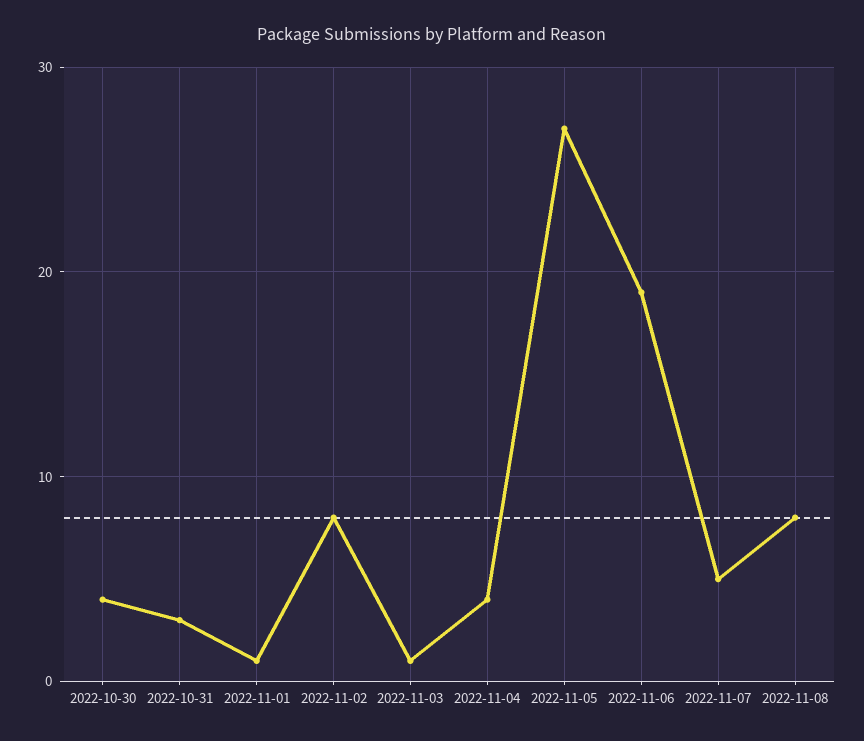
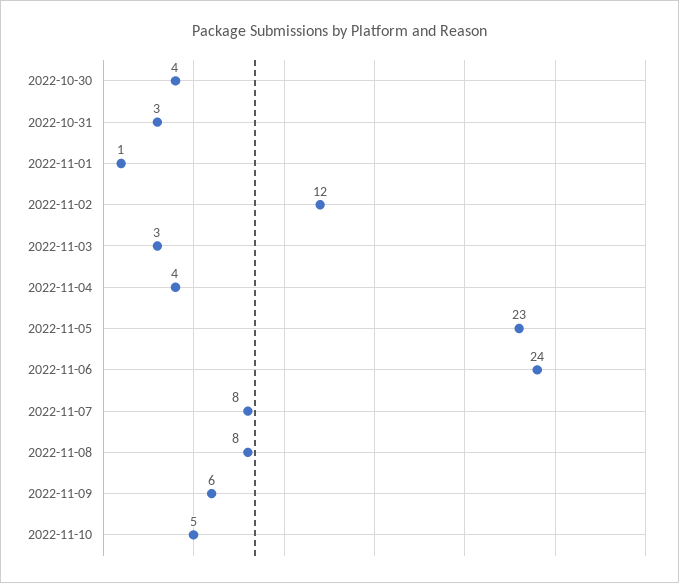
2022-11-02: 8 -> 12
2022-11-03: 1 -> 3
2022-11-05: 27 -> 23
2022-11-06: 19 -> 24
2022-11-07: 5 -> 8
2022-11-09: none -> 6
2022-11-10: none -> 5

